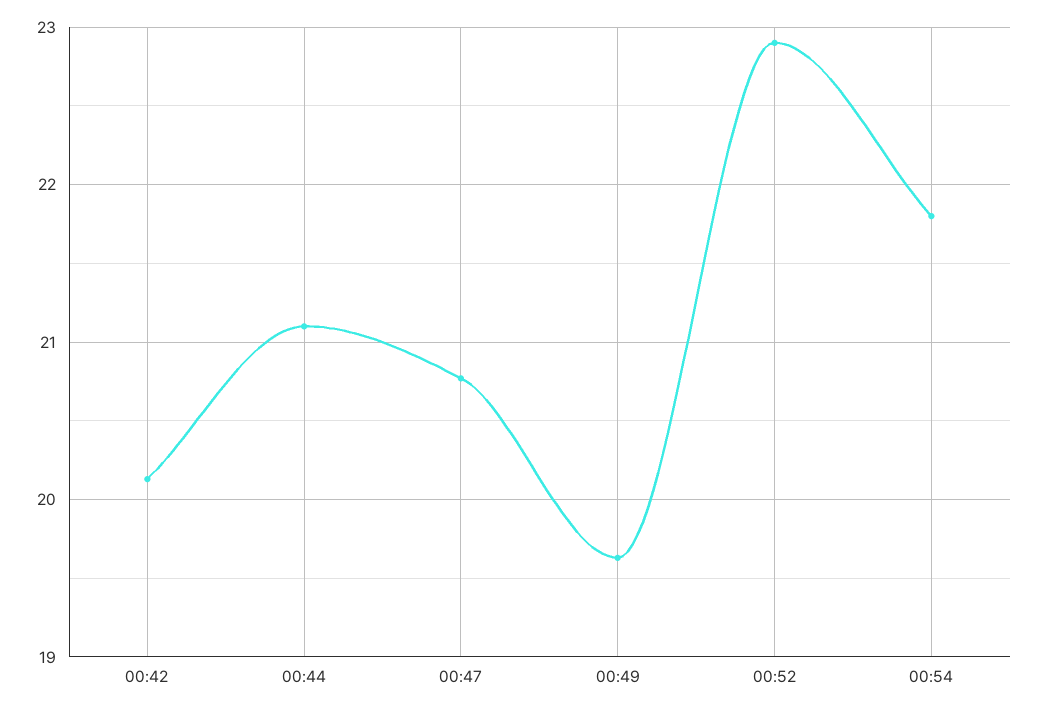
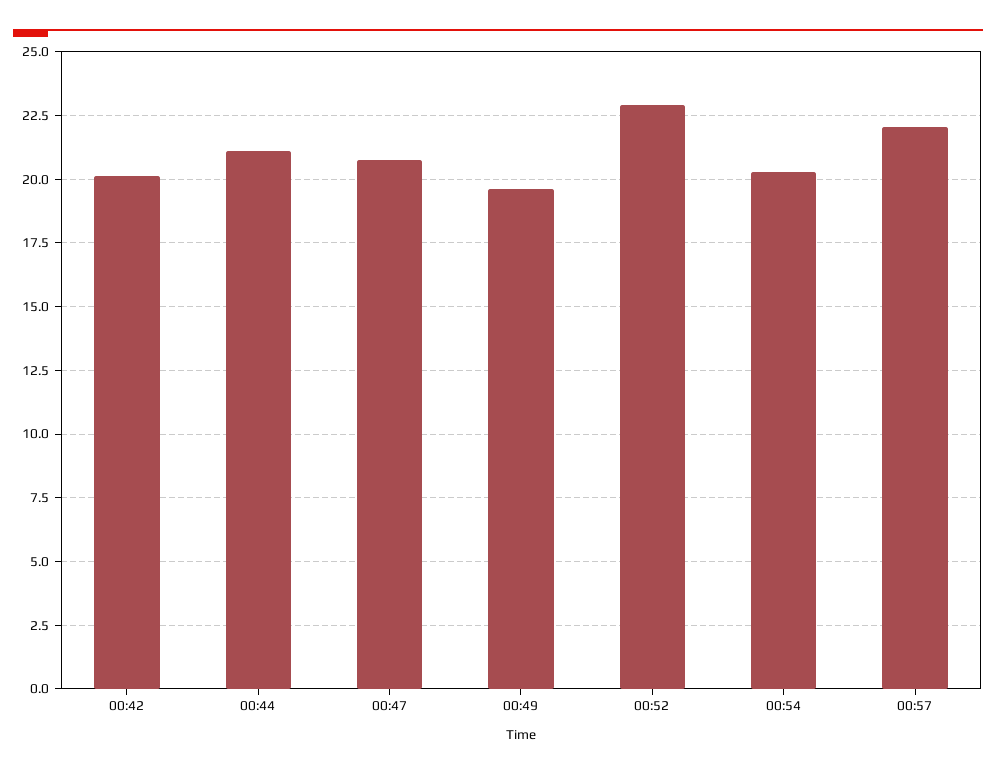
00:54: 21.8 -> 20.25
00:57: none -> 22

